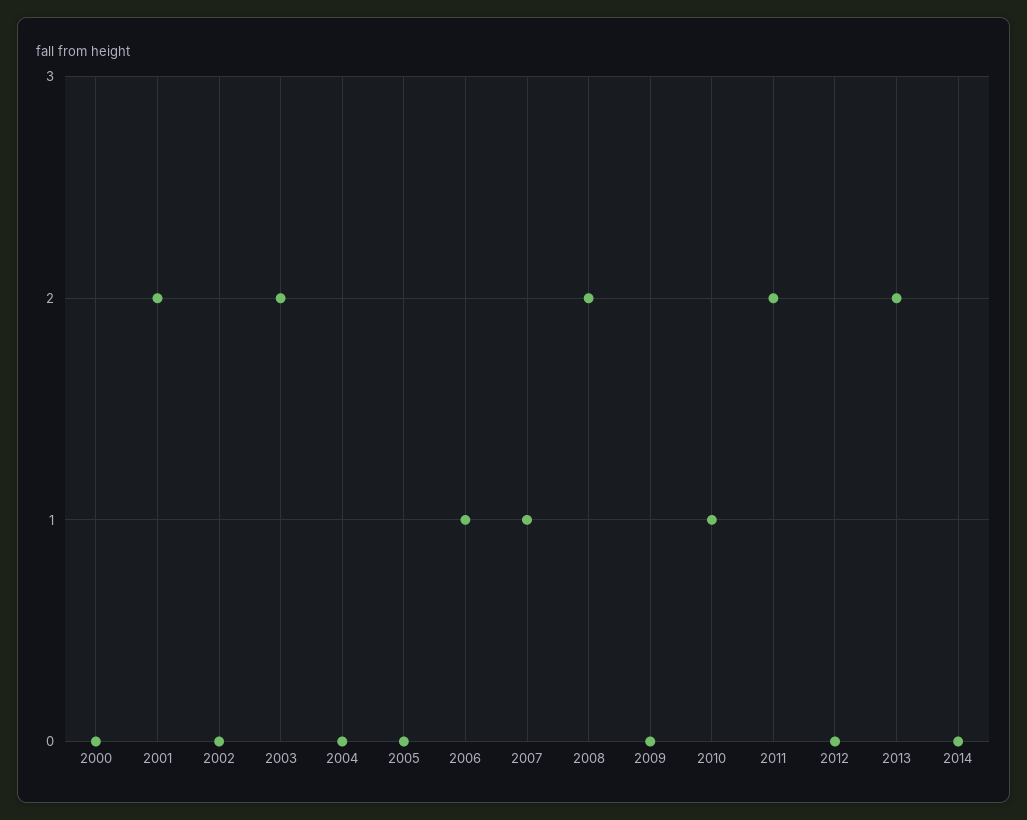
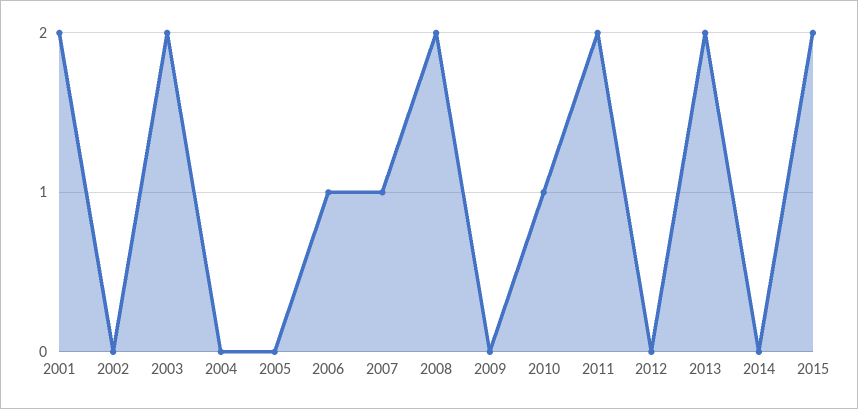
2000: 0 -> none
2015: none -> 2

